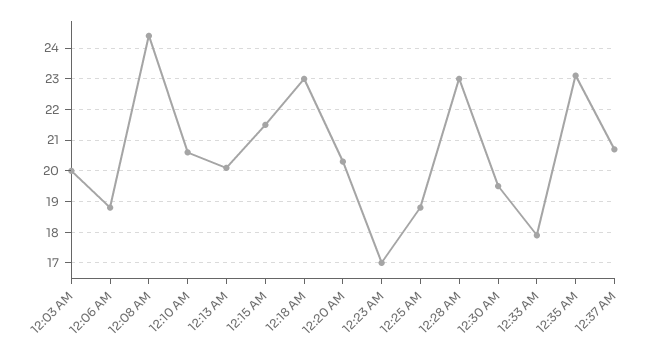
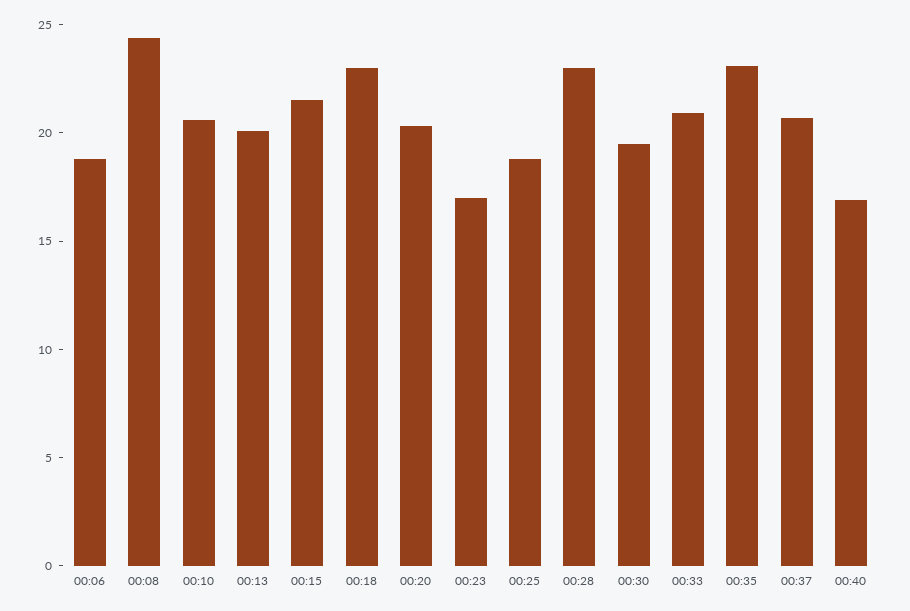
12:03 AM: 20 -> none
12:33 AM: 18 -> 21
00:40: none -> 17

